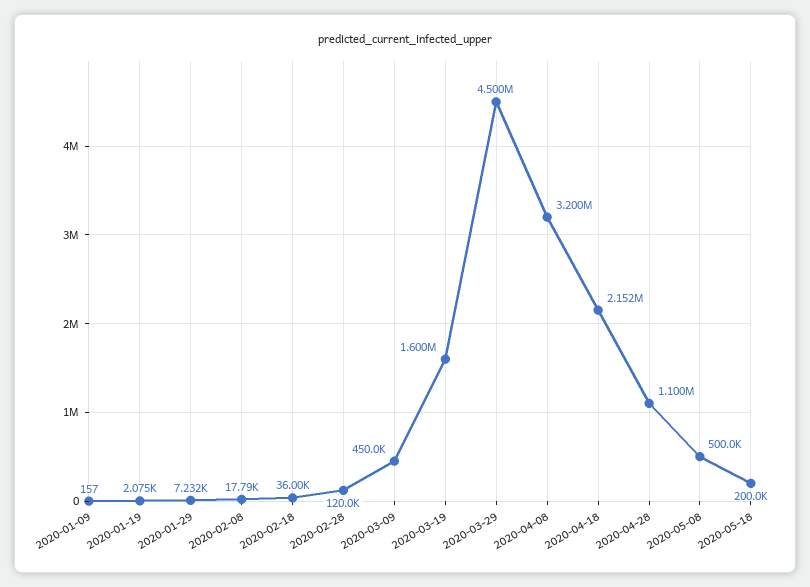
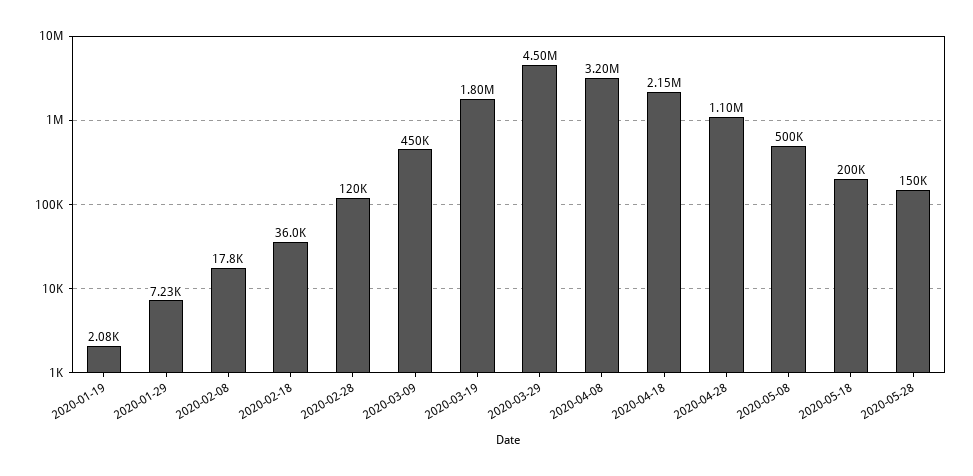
2020-01-09: 157 -> none
2020-03-19: 1600000 -> 1800000
2020-05-28: none -> 150000

